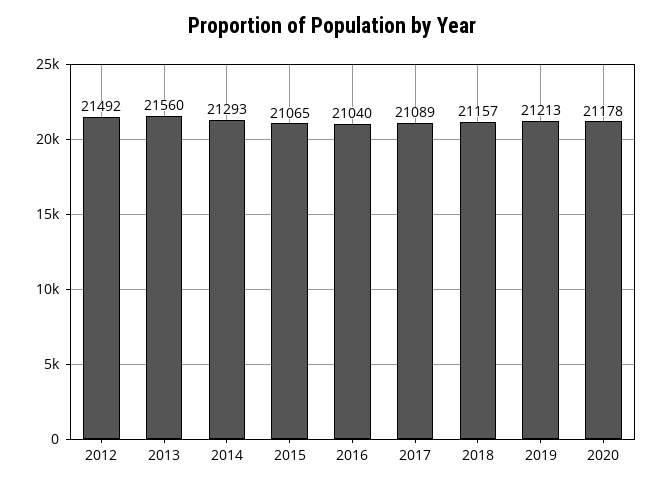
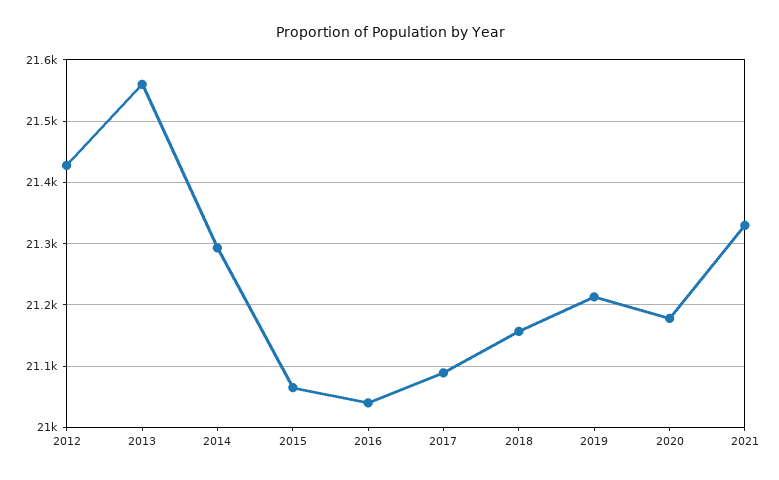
2012: 21492 -> 21430
2021: none -> 21330

